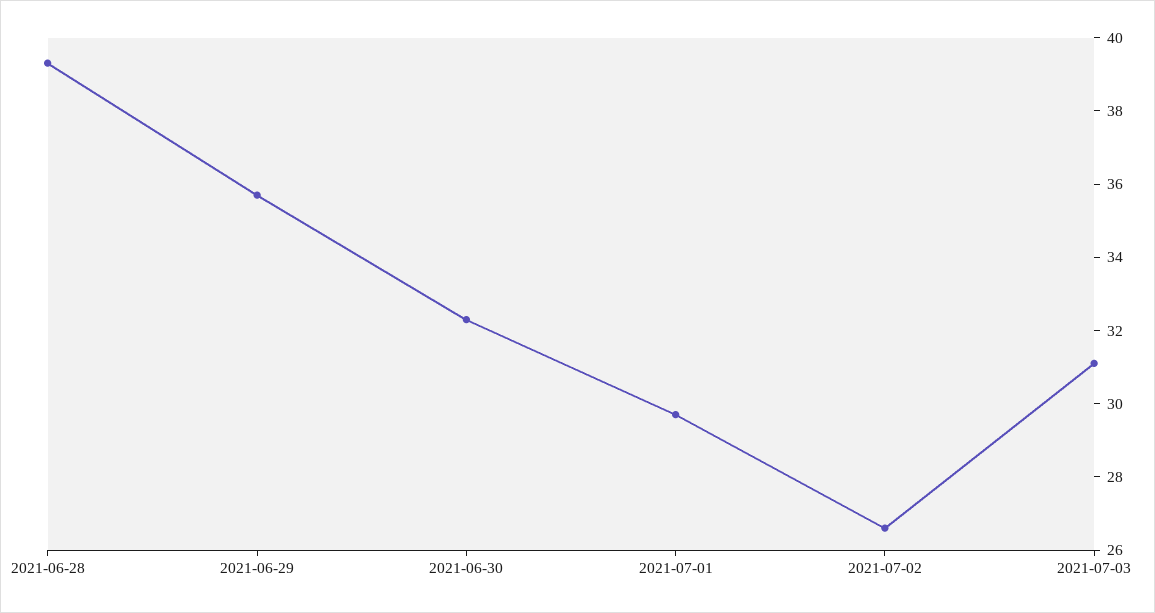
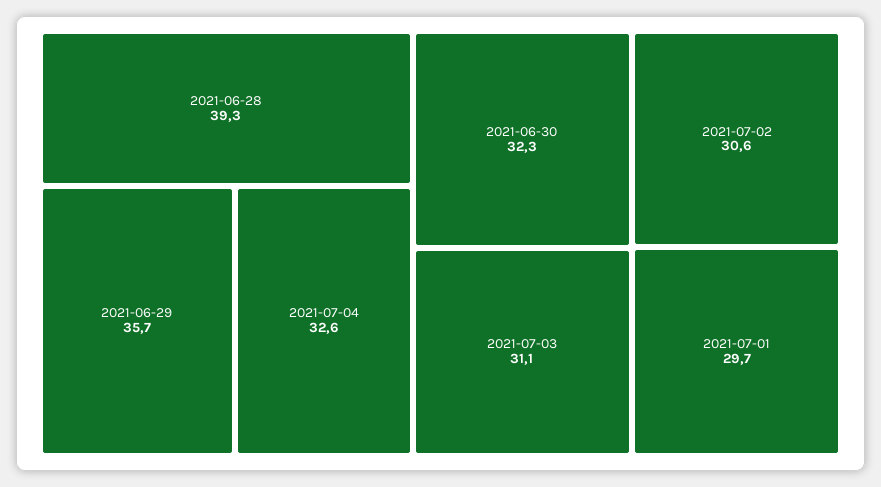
2021-07-02: 26.5 -> 30.6
2021-07-04: none -> 32.6

